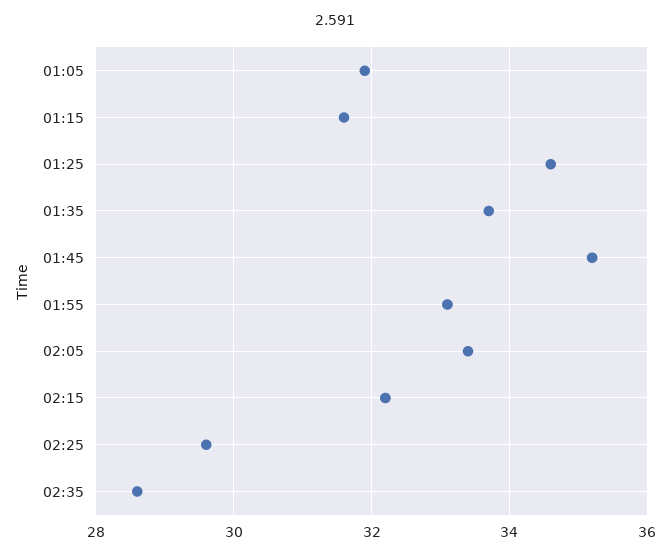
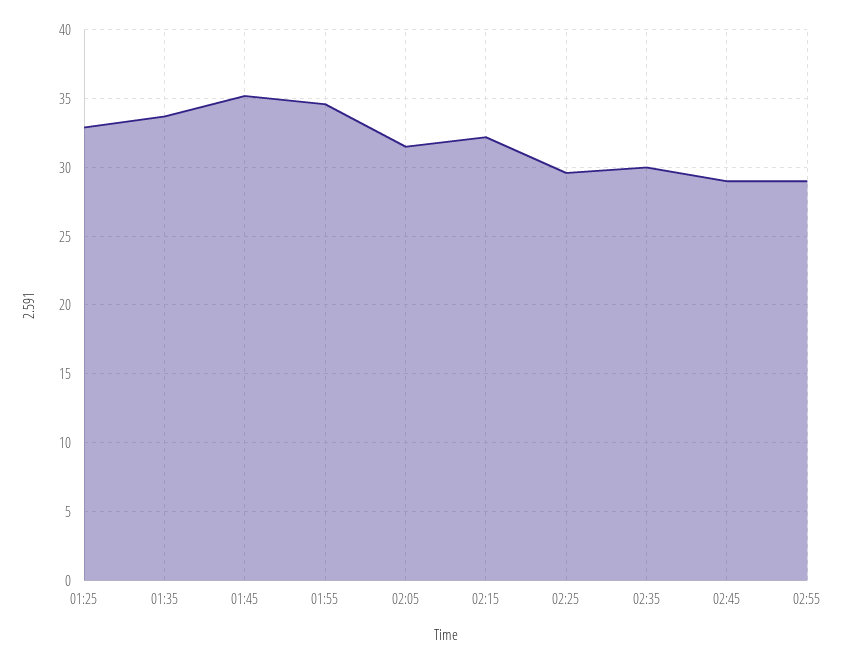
01:05: 32 -> none
01:15: 31.5 -> none
01:25: 34.5 -> 33
01:55: 33 -> 34.5
02:05: 33.5 -> 31.5
02:35: 28.5 -> 30
02:45: none -> 29
02:55: none -> 29

